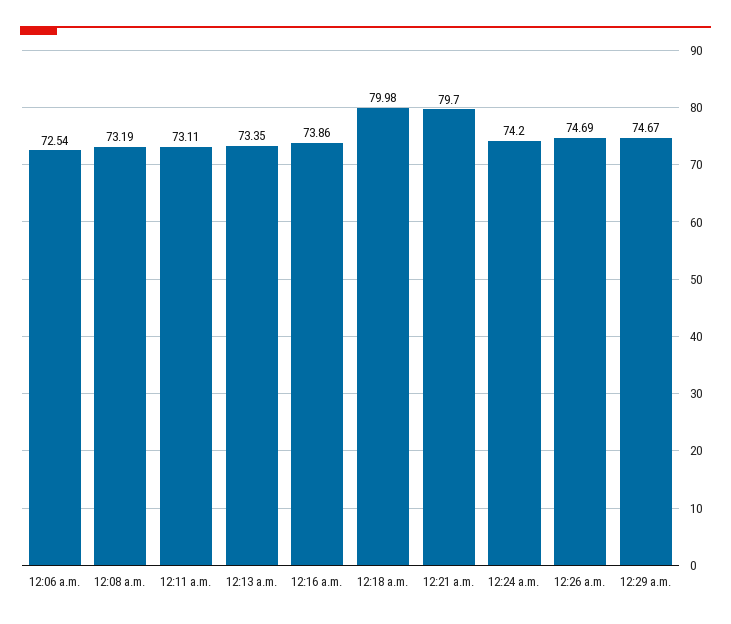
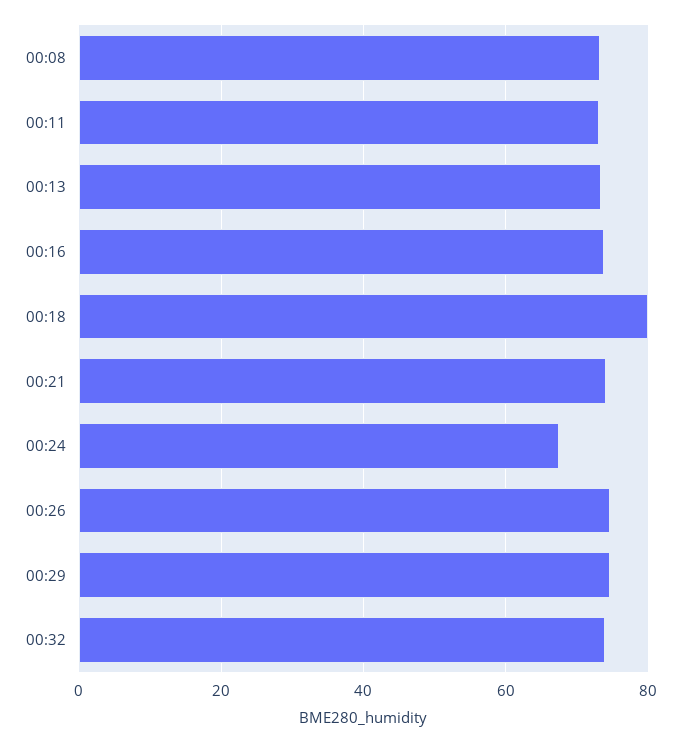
12:06 a.m.: 72.54 -> none
12:21 a.m.: 79.7 -> 74
12:24 a.m.: 74.2 -> 68
00:32: none -> 74

